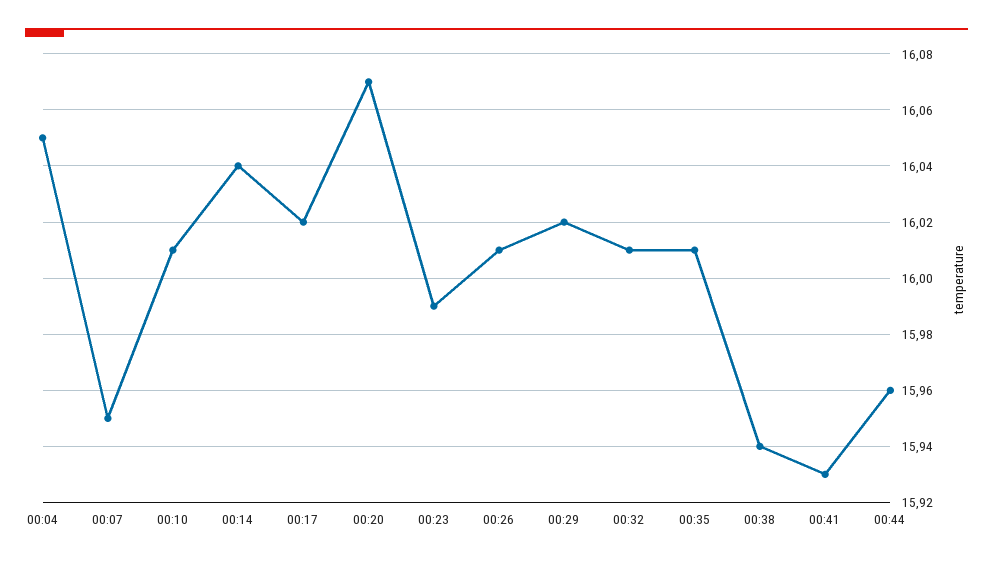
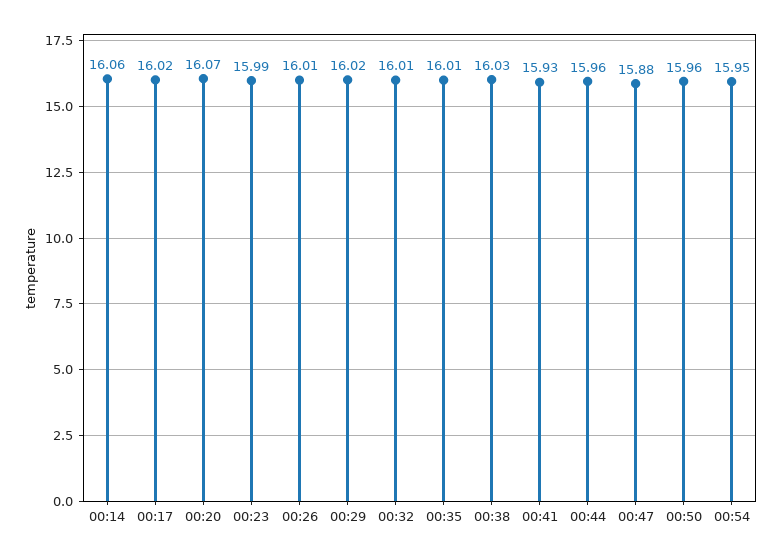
00:04: 16.05 -> none
00:07: 15.95 -> none
00:10: 16.01 -> none
00:14: 16.04 -> 16.06
00:38: 15.94 -> 16.03
00:47: none -> 15.88
00:50: none -> 15.96
00:54: none -> 15.95

